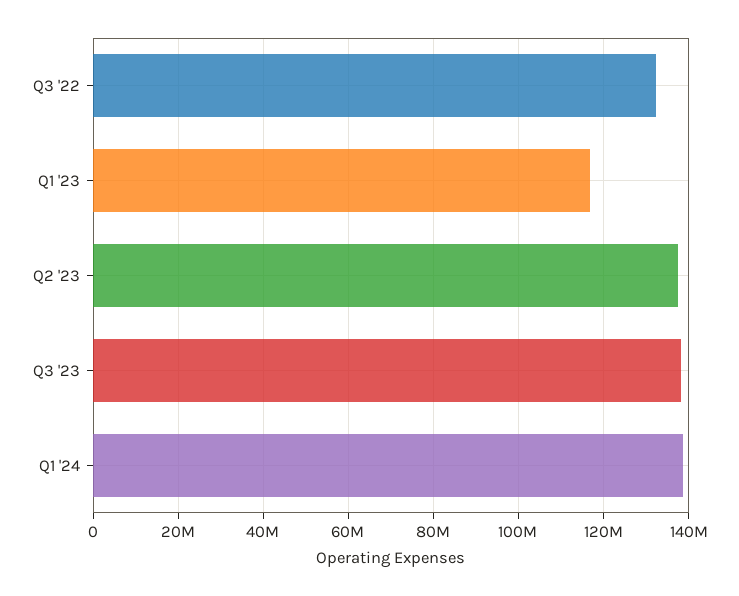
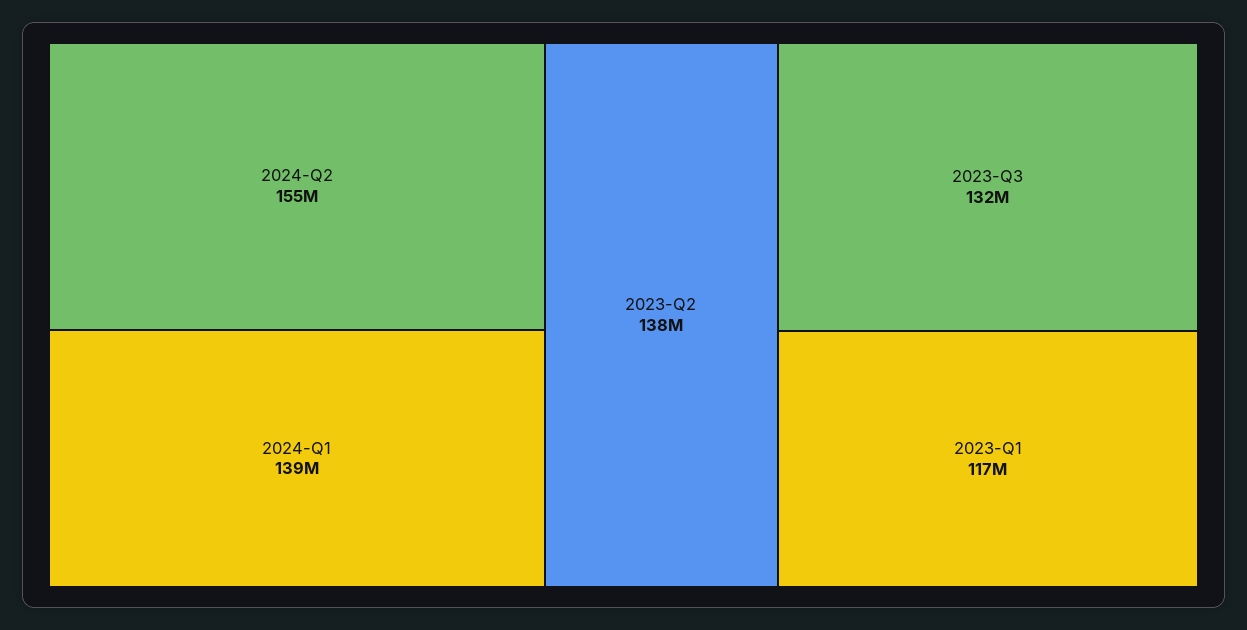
Q3 '22: 132000000 -> none
Q3 '23: 138000000 -> 132000000
2024-Q2: none -> 155000000

